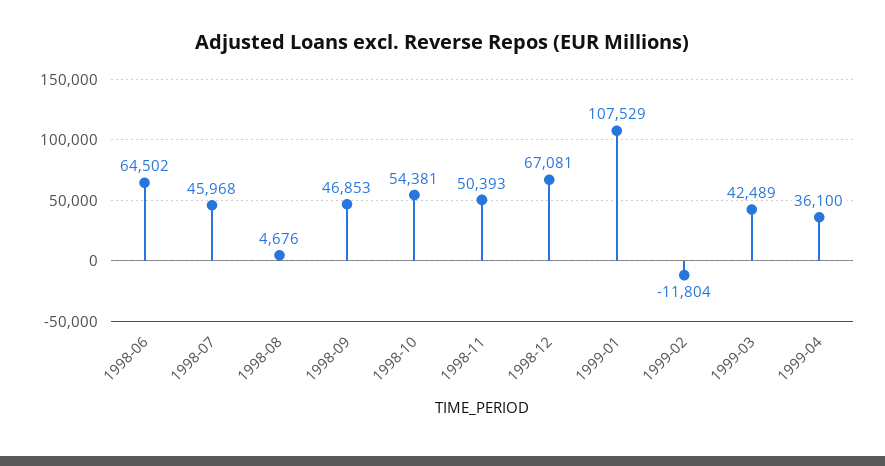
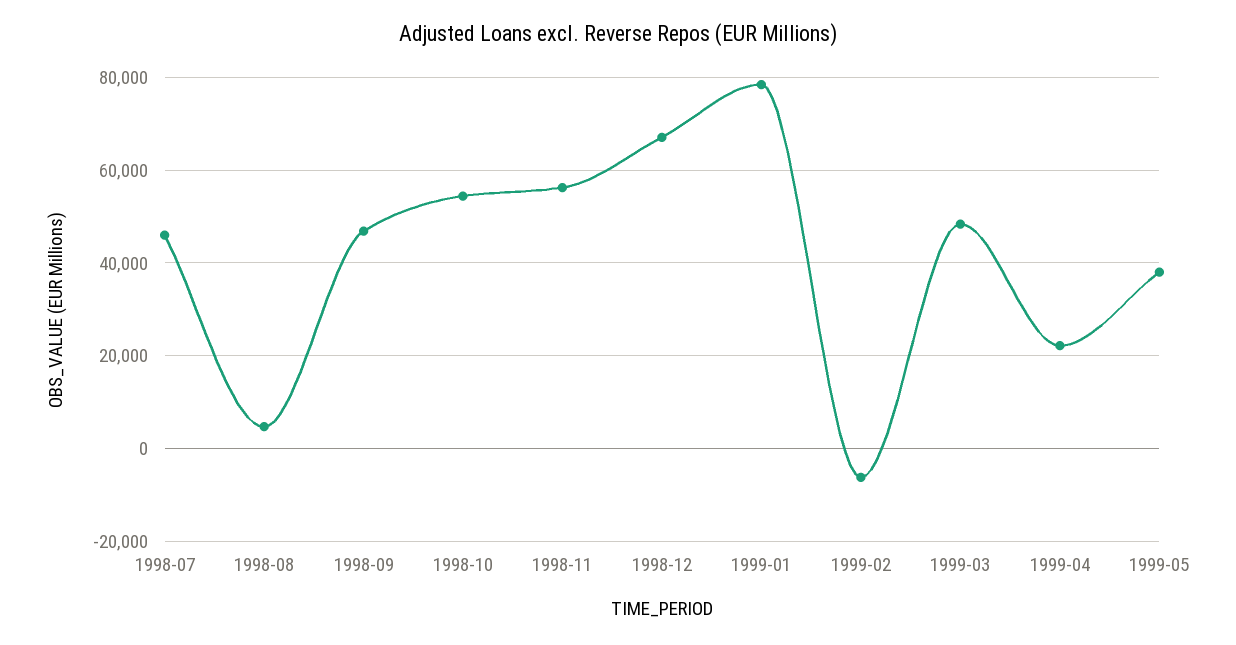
1998-06: 64502 -> none
1998-11: 50393 -> 56000
1999-01: 107529 -> 78000
1999-02: -11804 -> -6000
1999-03: 42489 -> 48000
1999-04: 36100 -> 22000
1999-05: none -> 38000

